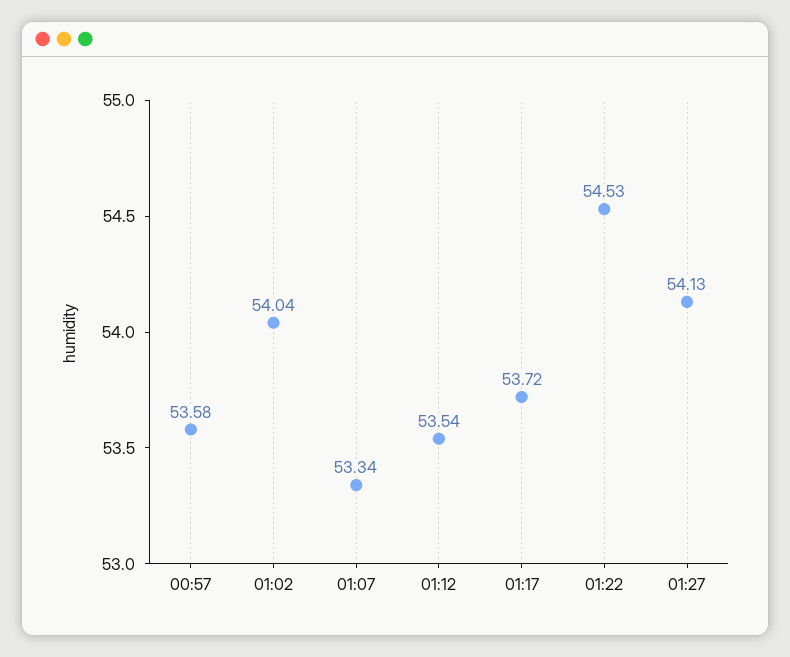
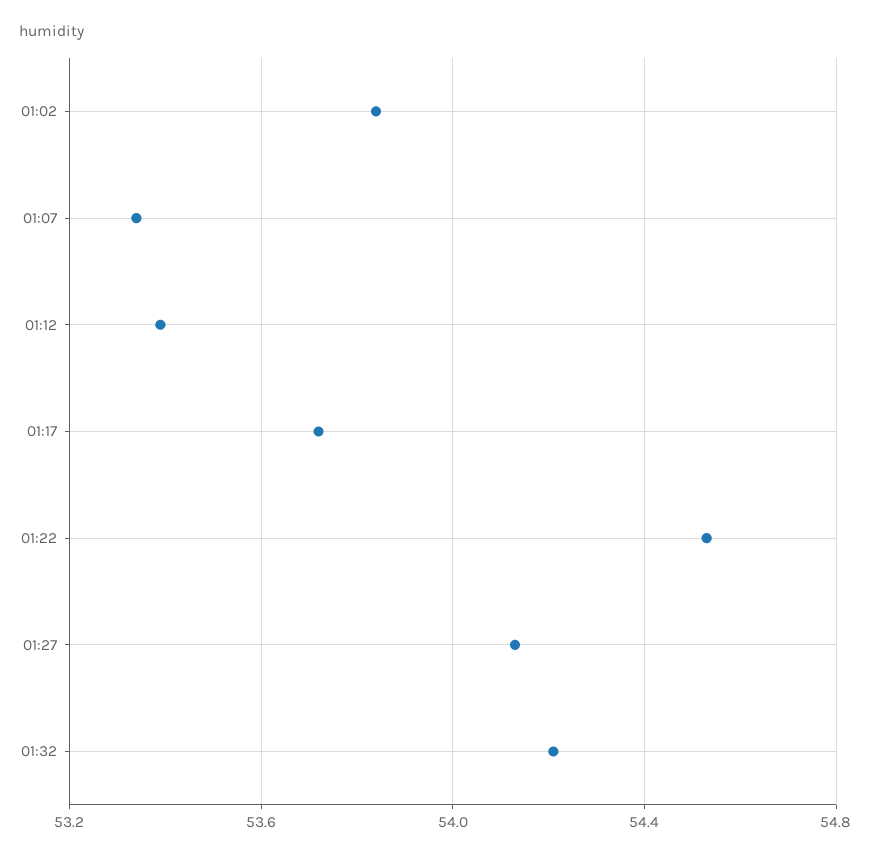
00:57: 53.58 -> none
01:02: 54.04 -> 53.85
01:12: 53.54 -> 53.4
01:32: none -> 54.2

